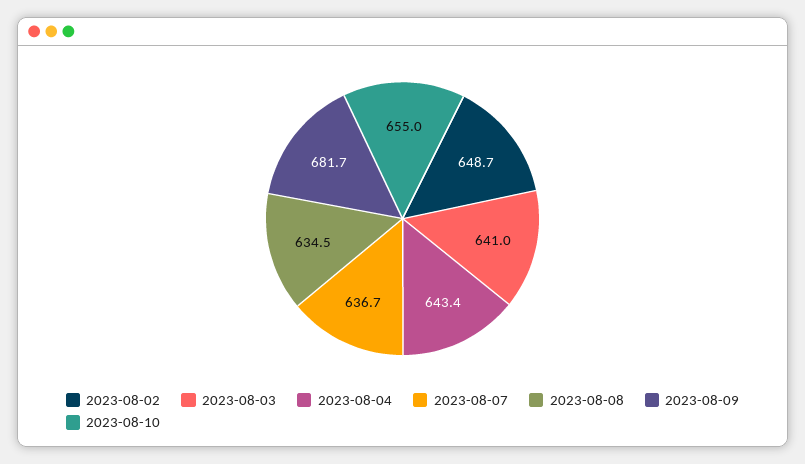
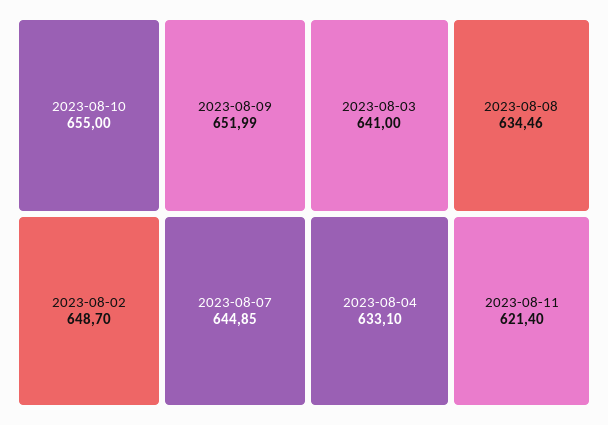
2023-08-04: 643.4 -> 633.1
2023-08-07: 636.7 -> 644.85
2023-08-09: 681.7 -> 651.99
2023-08-11: none -> 621.4

